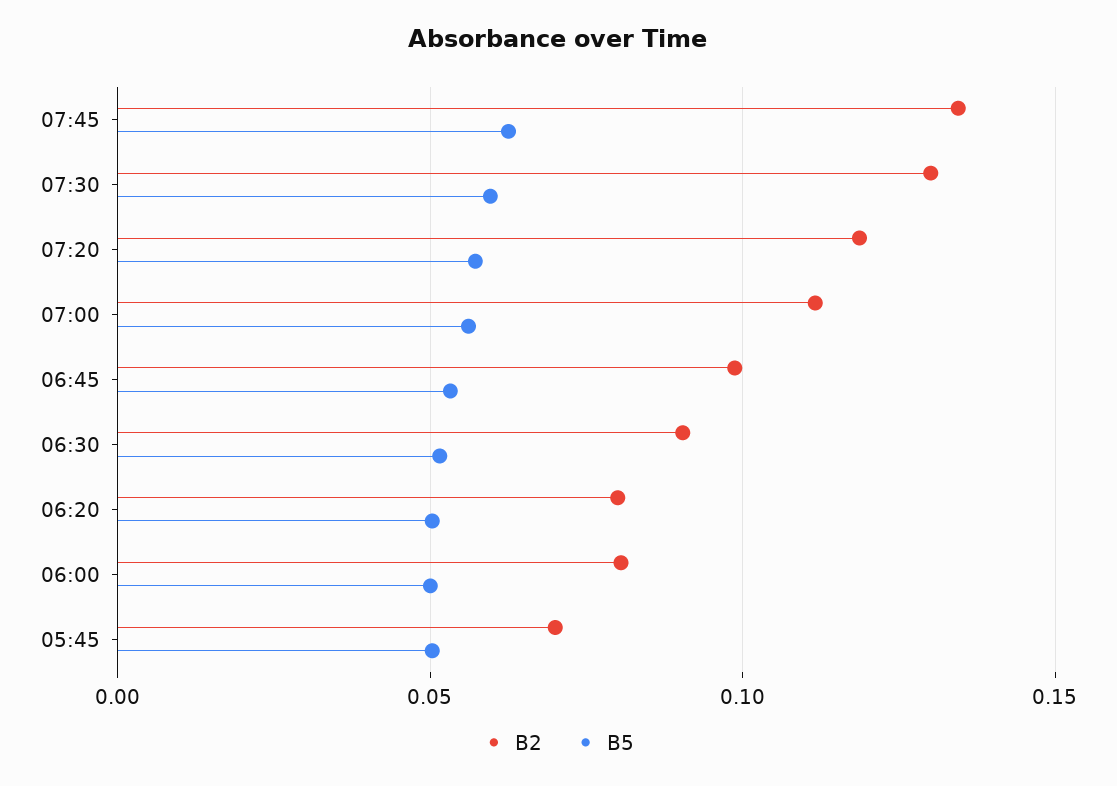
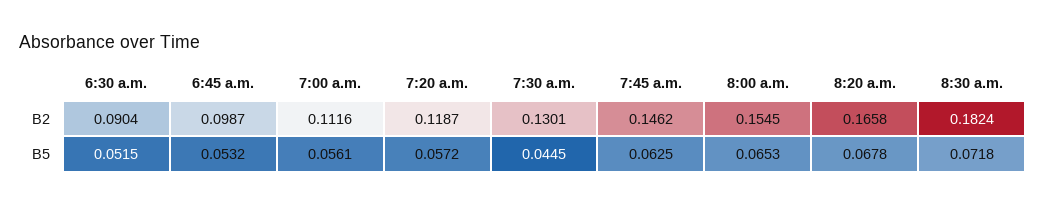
B2, 07:45: 0.135 -> 0.1462
B5, 07:30: 0.06 -> 0.0445
B2, 06:20: 0.08 -> none
B5, 06:20: 0.05 -> none
B2, 06:00: 0.08 -> none
B5, 06:00: 0.05 -> none
B2, 05:45: 0.07 -> none
B5, 05:45: 0.05 -> none
B2, 8:00 a.m.: none -> 0.1545
B2, 8:20 a.m.: none -> 0.1658
B2, 8:30 a.m.: none -> 0.1824
B5, 8:00 a.m.: none -> 0.0653
B5, 8:20 a.m.: none -> 0.0678
B5, 8:30 a.m.: none -> 0.0718

